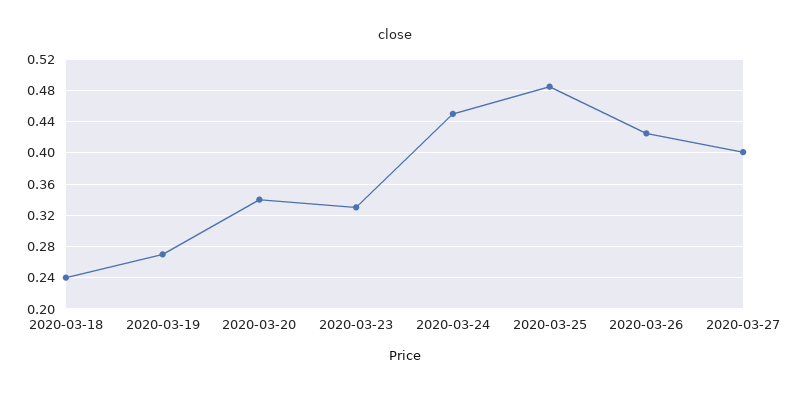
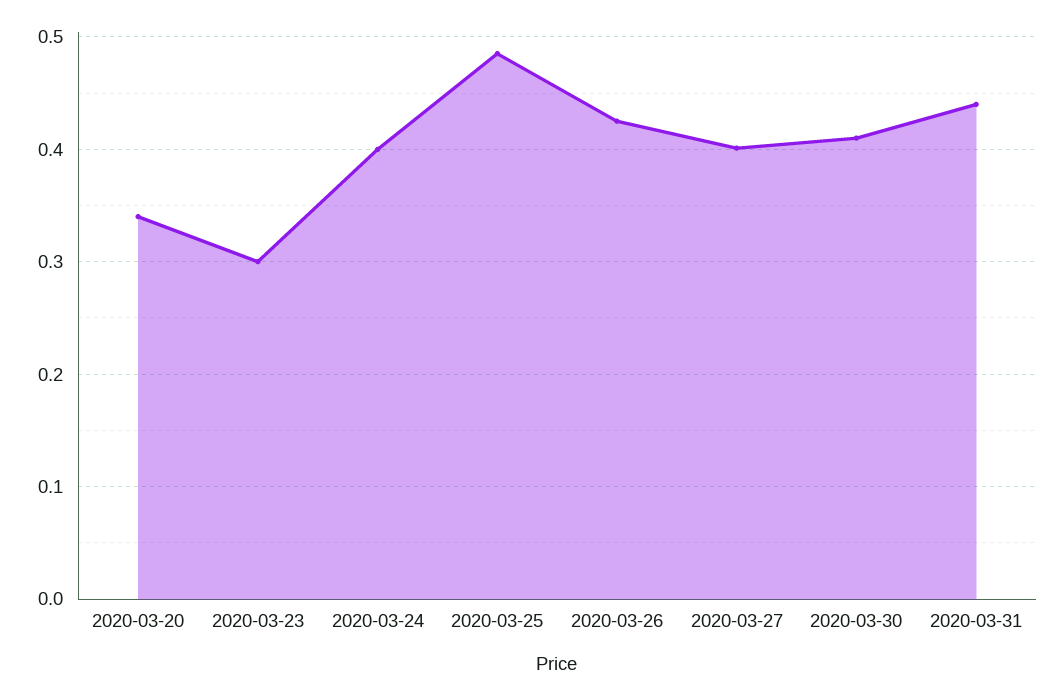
2020-03-18: 0.24 -> none
2020-03-19: 0.27 -> none
2020-03-23: 0.33 -> 0.3
2020-03-24: 0.45 -> 0.4
2020-03-30: none -> 0.41
2020-03-31: none -> 0.44

